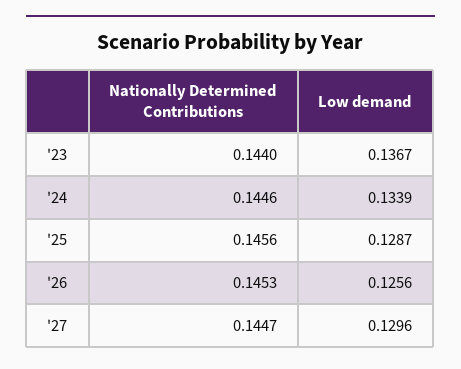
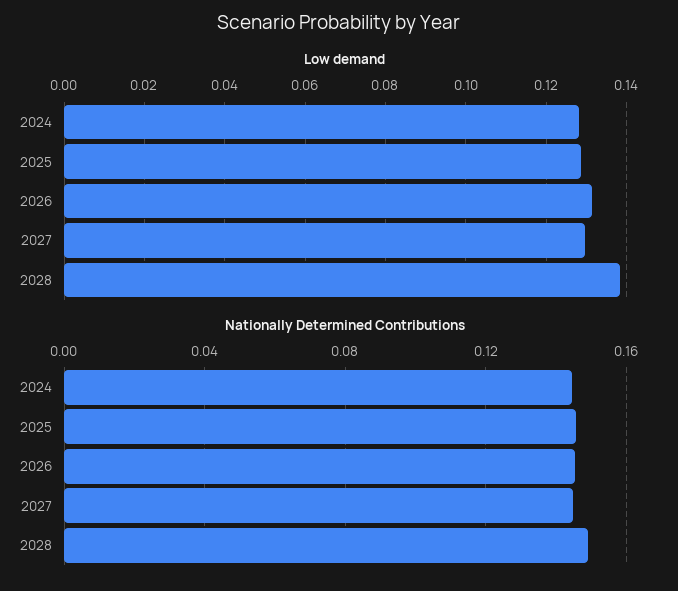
Nationally Determined Contributions, '23: 0.144 -> none
Low demand, '23: 0.1367 -> none
Low demand, '24: 0.1339 -> 0.128
Low demand, '26: 0.1256 -> 0.132
Low demand, 2028: none -> 0.138
Nationally Determined Contributions, 2028: none -> 0.15

